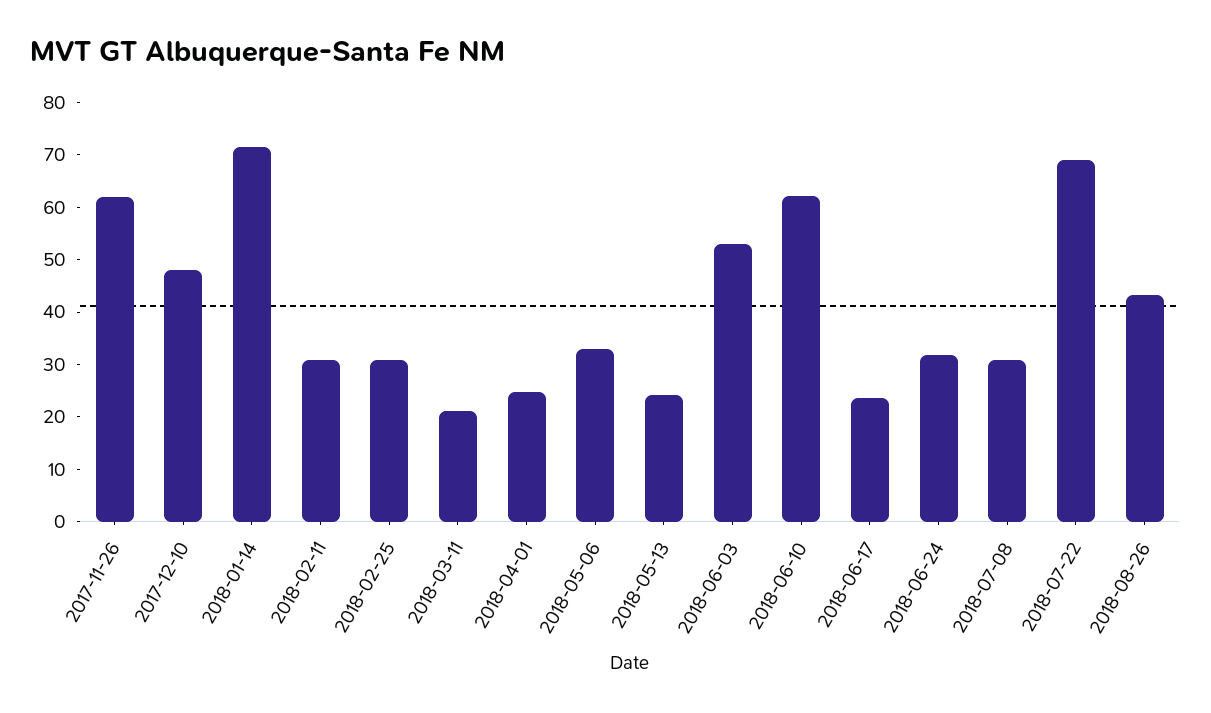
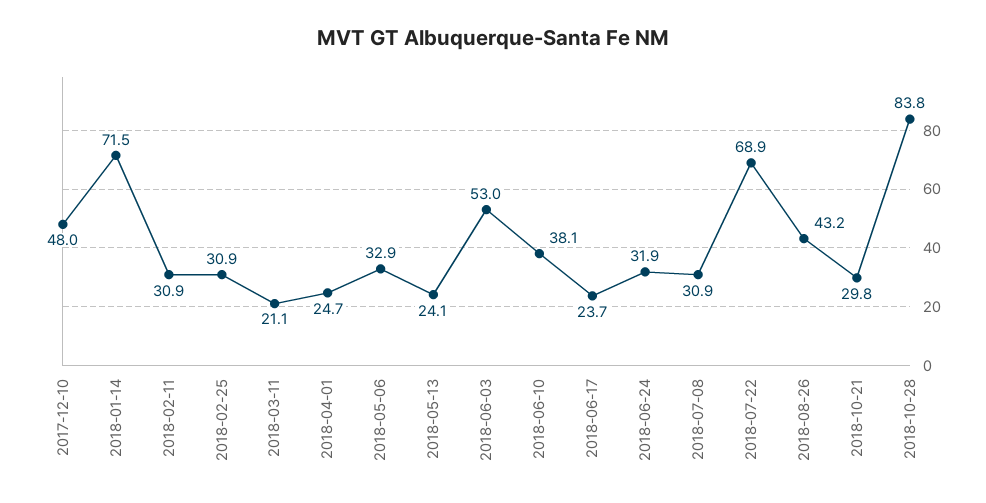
2017-11-26: 62 -> none
2018-06-10: 62 -> 38.1
2018-10-21: none -> 29.8
2018-10-28: none -> 83.8

